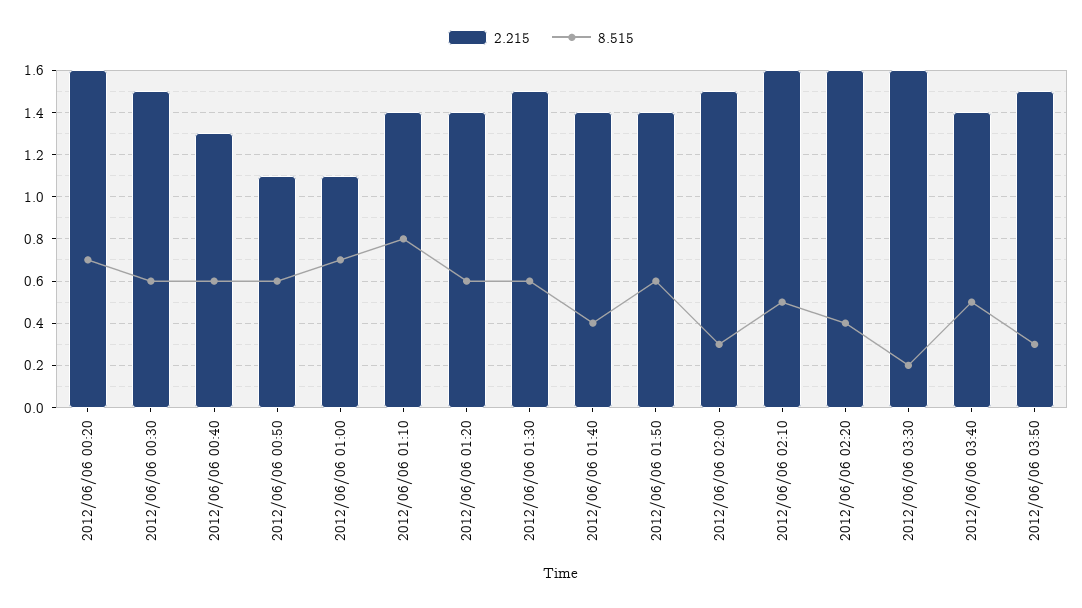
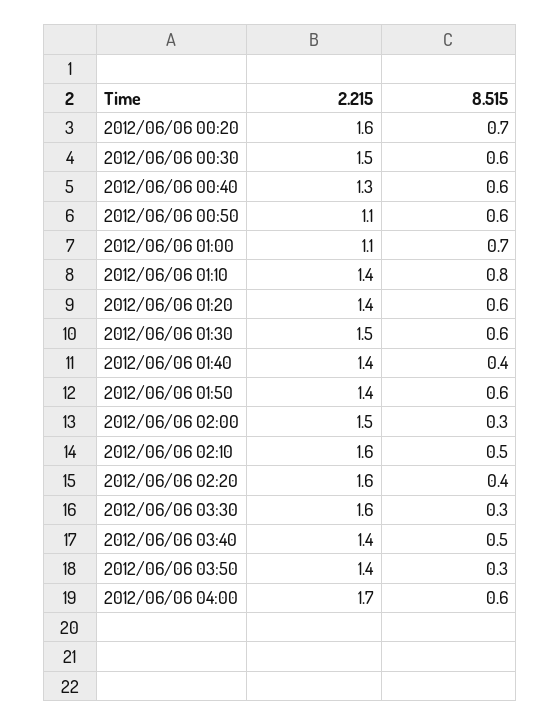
8.515, 2012/06/06 03:30: 0.2 -> 0.3
2.215, 2012/06/06 03:50: 1.5 -> 1.4
2.215, 2012/06/06 04:00: none -> 1.7
8.515, 2012/06/06 04:00: none -> 0.6

